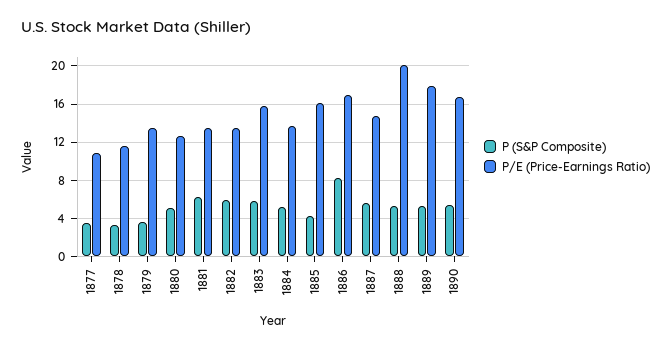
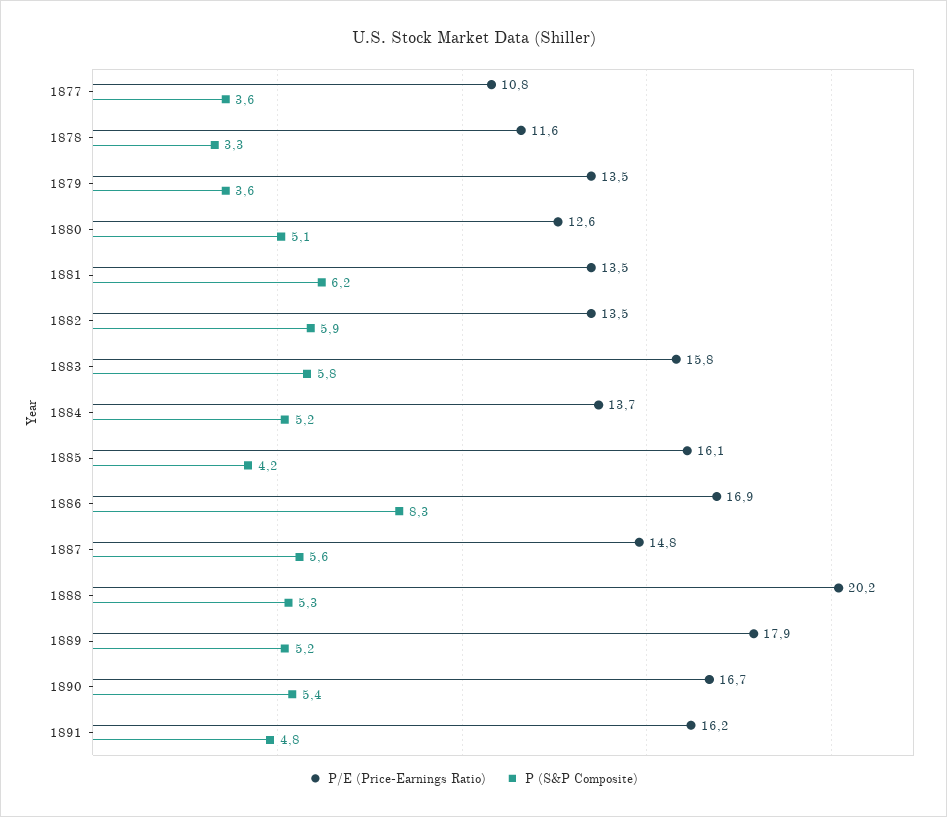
P/E (Price-Earnings Ratio), 1891: none -> 16.2
P (S&P Composite), 1891: none -> 4.8

